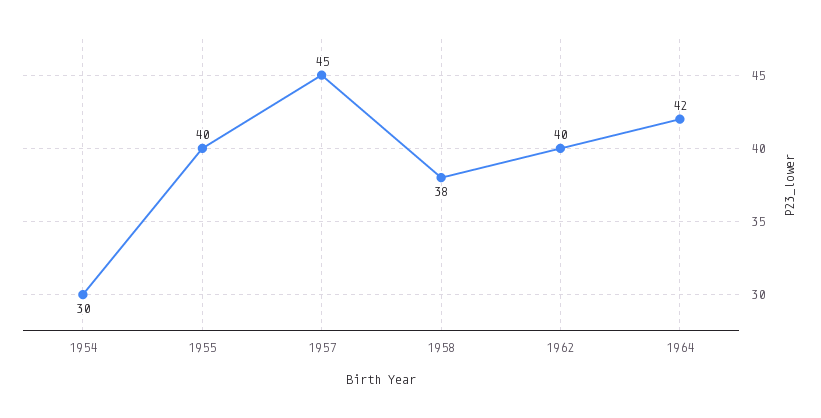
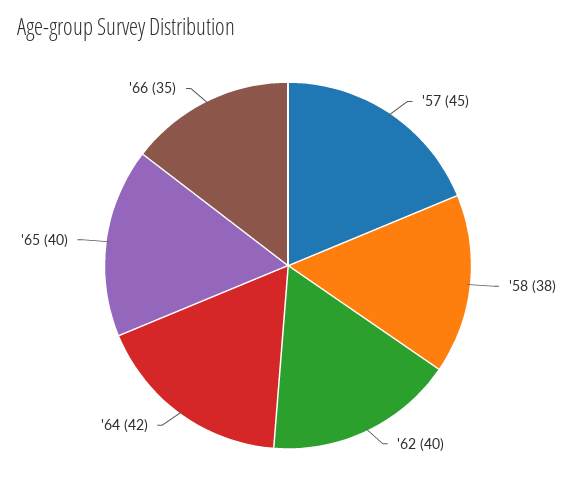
1954: 30 -> none
1955: 40 -> none
'65: none -> 40
'66: none -> 35

